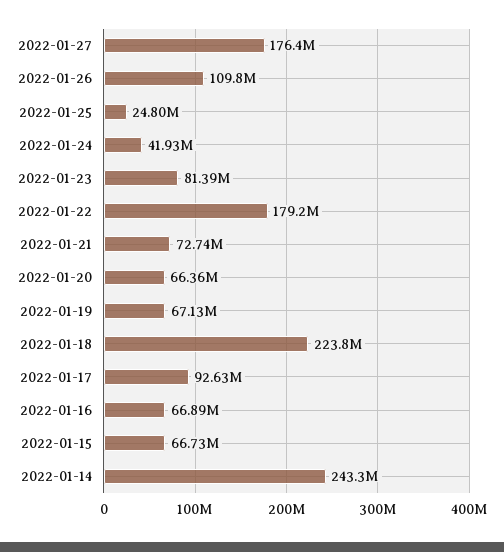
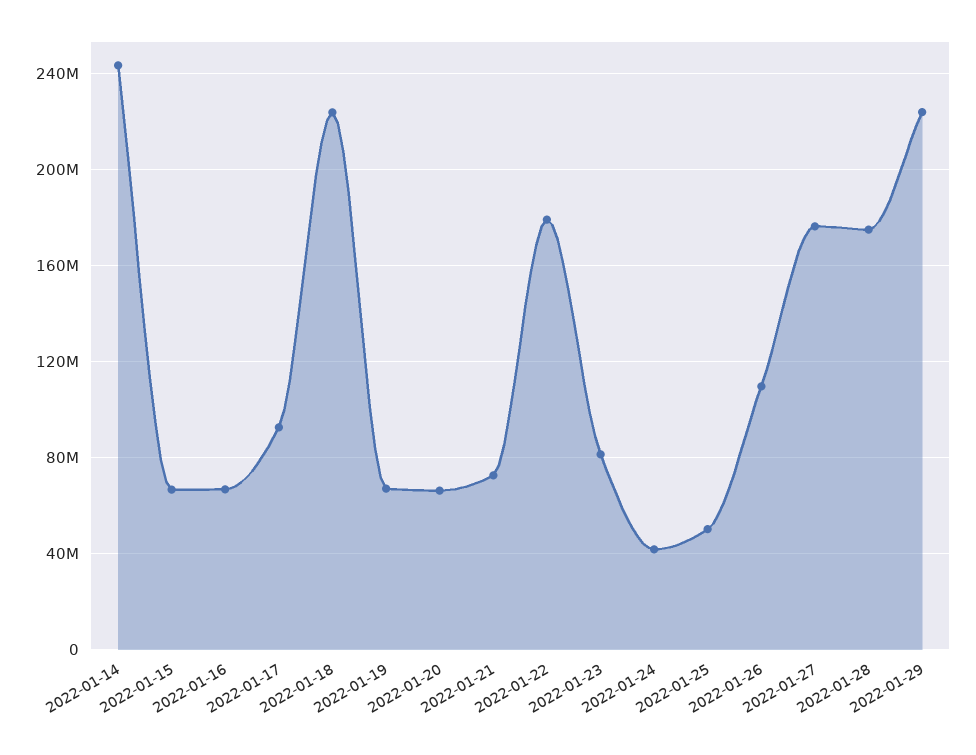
2022-01-25: 24800000 -> 50000000
2022-01-28: none -> 175000000
2022-01-29: none -> 225000000

